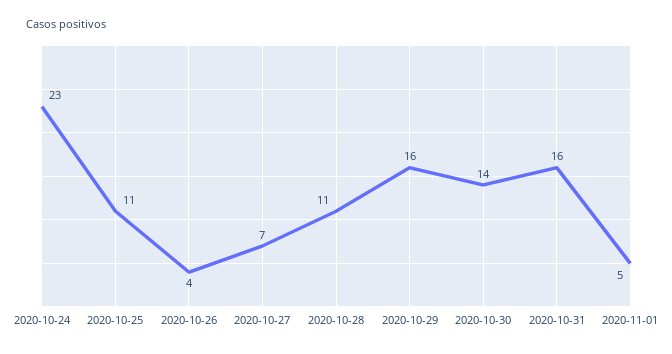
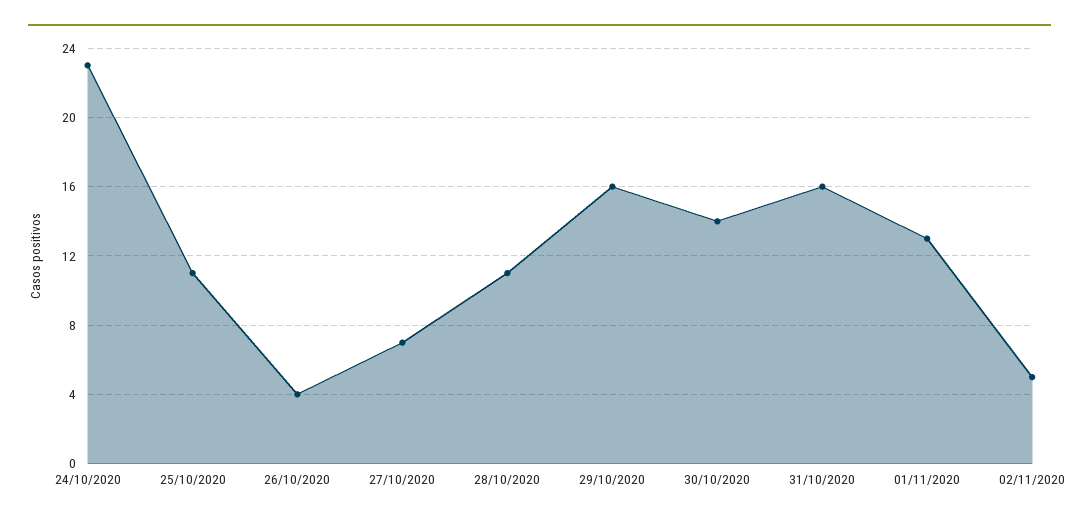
2020-11-01: 5 -> 13
02/11/2020: none -> 5

